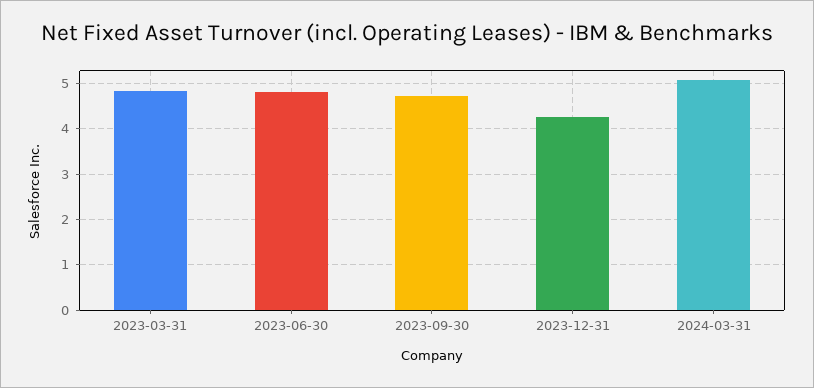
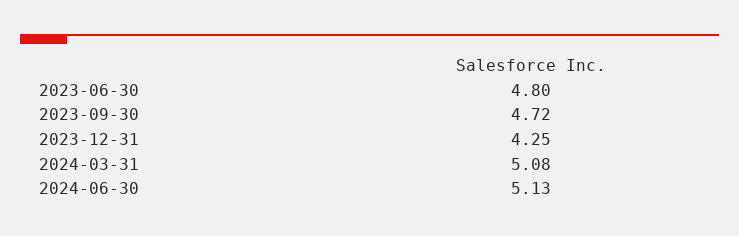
2023-03-31: 4.8 -> none
2024-06-30: none -> 5.13

